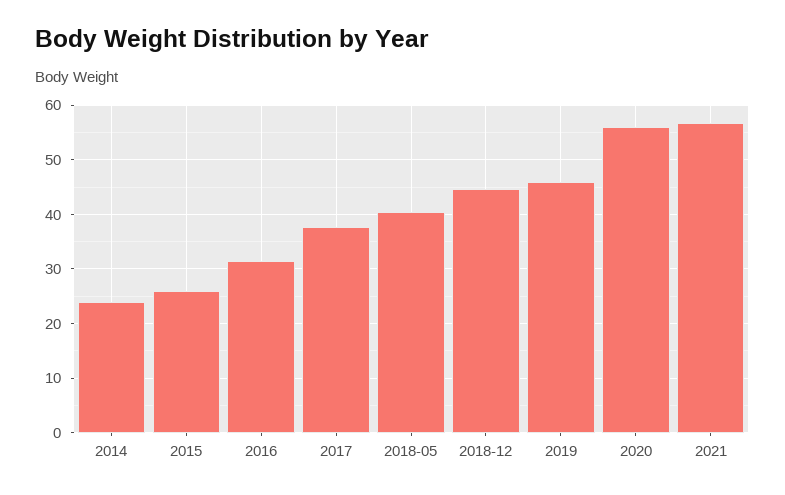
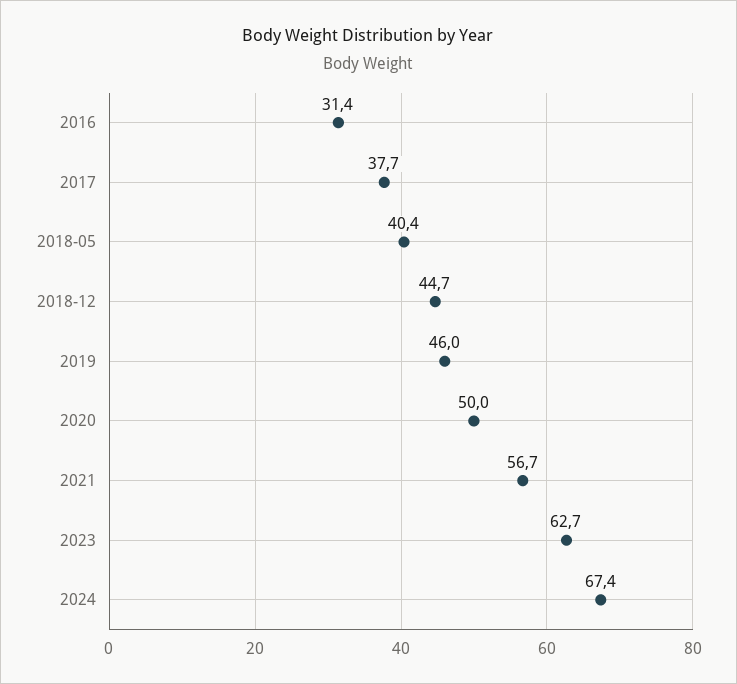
2014: 24 -> none
2015: 26 -> none
2020: 56 -> 50
2023: none -> 62.7
2024: none -> 67.4

